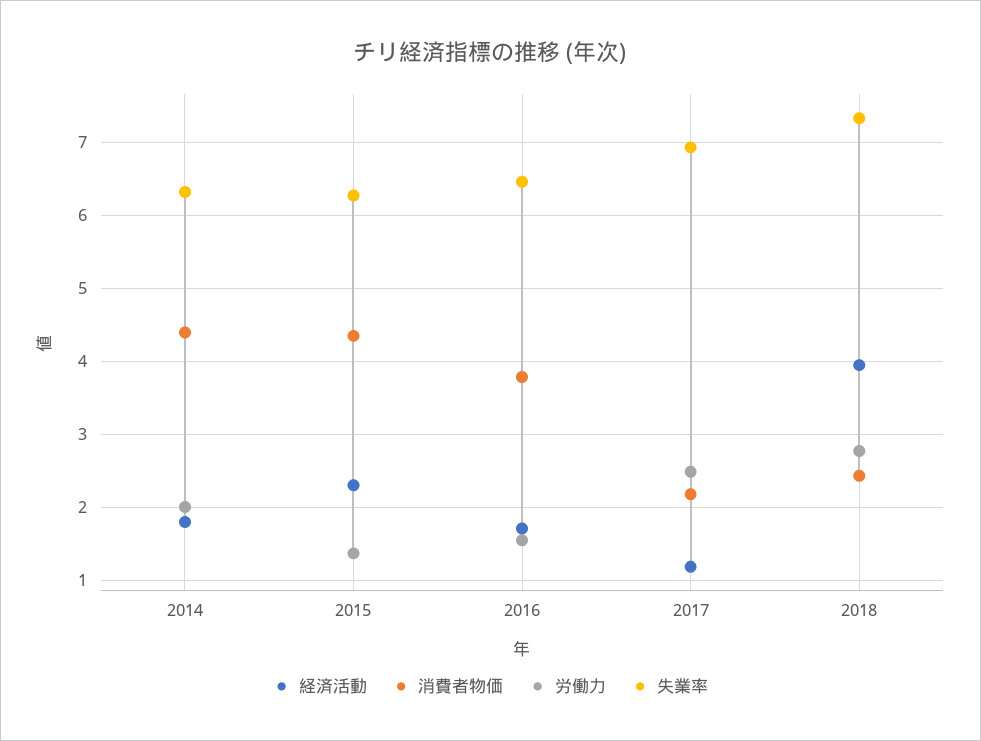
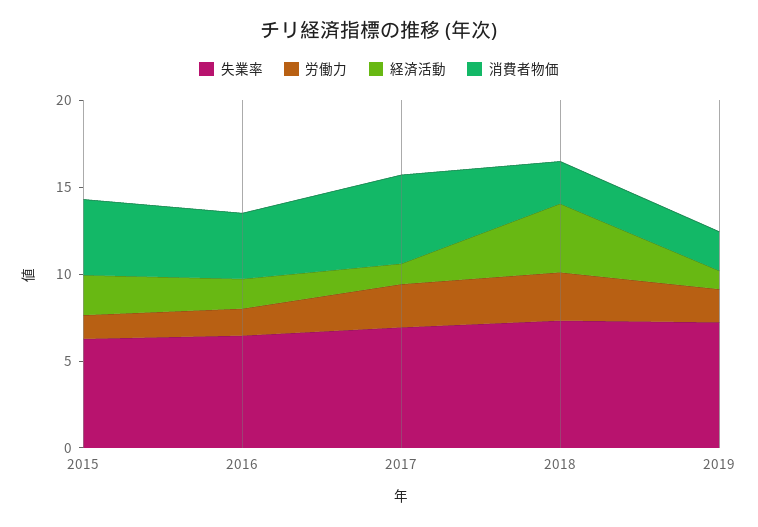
経済活動, 2014: 1.8 -> none
消費者物価, 2014: 4.4 -> none
労働力, 2014: 2 -> none
失業率, 2014: 6.3 -> none
消費者物価, 2017: 2.2 -> 5
失業率, 2019: none -> 7
労働力, 2019: none -> 2
経済活動, 2019: none -> 1
消費者物価, 2019: none -> 2

